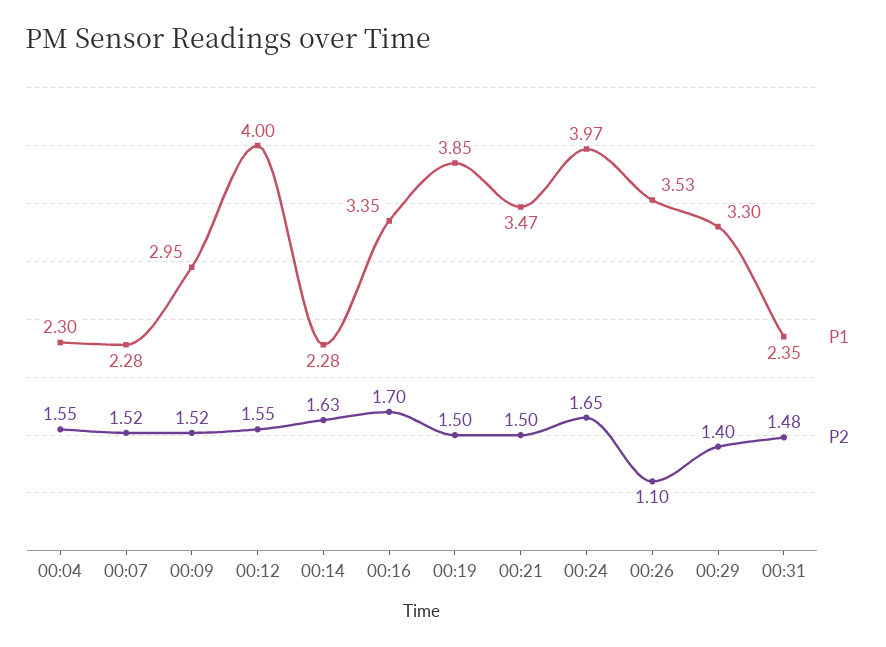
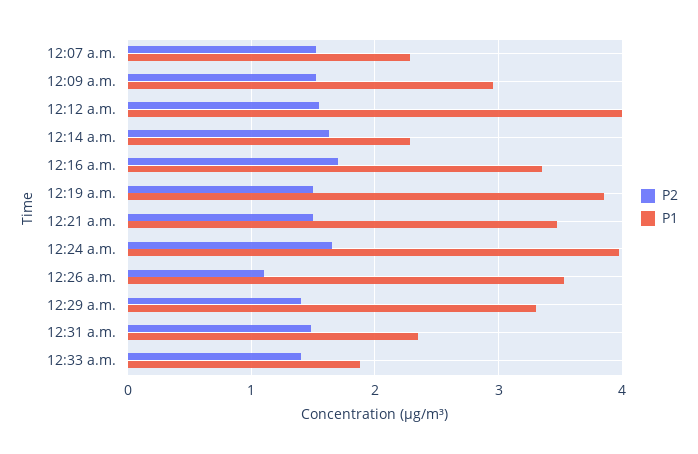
P1, 00:04: 2.3 -> none
P2, 00:04: 1.55 -> none
P2, 12:33 a.m.: none -> 1.4
P1, 12:33 a.m.: none -> 1.9

